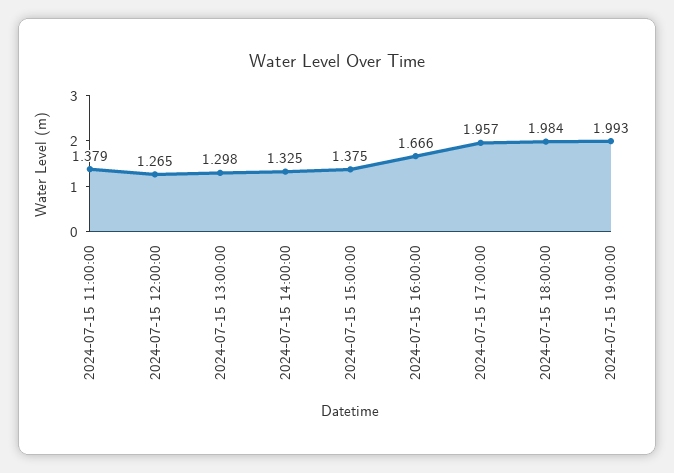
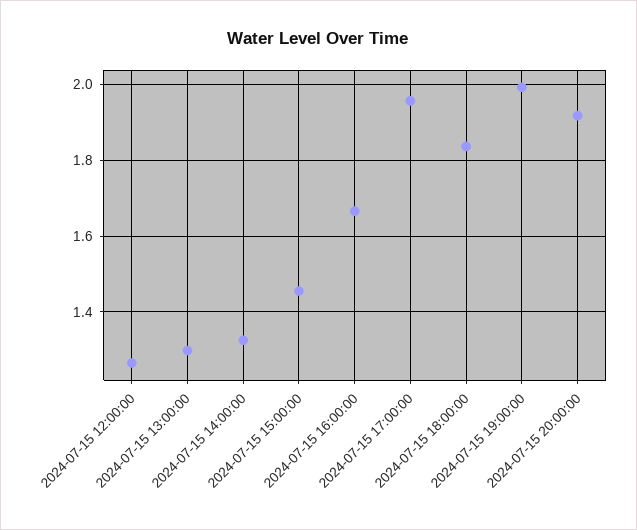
2024-07-15 11:00:00: 1.379 -> none
2024-07-15 15:00:00: 1.375 -> 1.46
2024-07-15 18:00:00: 1.984 -> 1.84
2024-07-15 20:00:00: none -> 1.92

